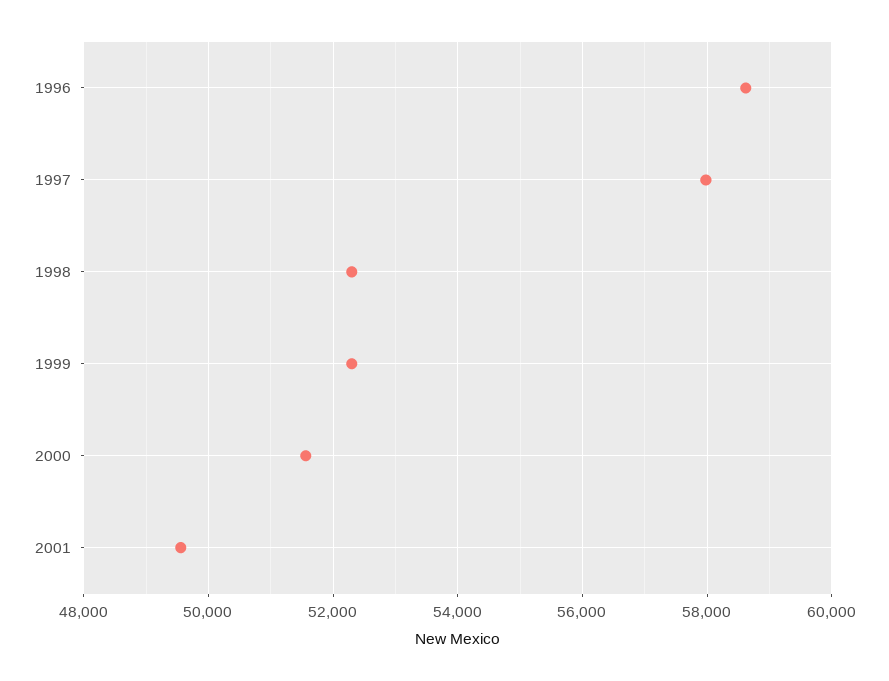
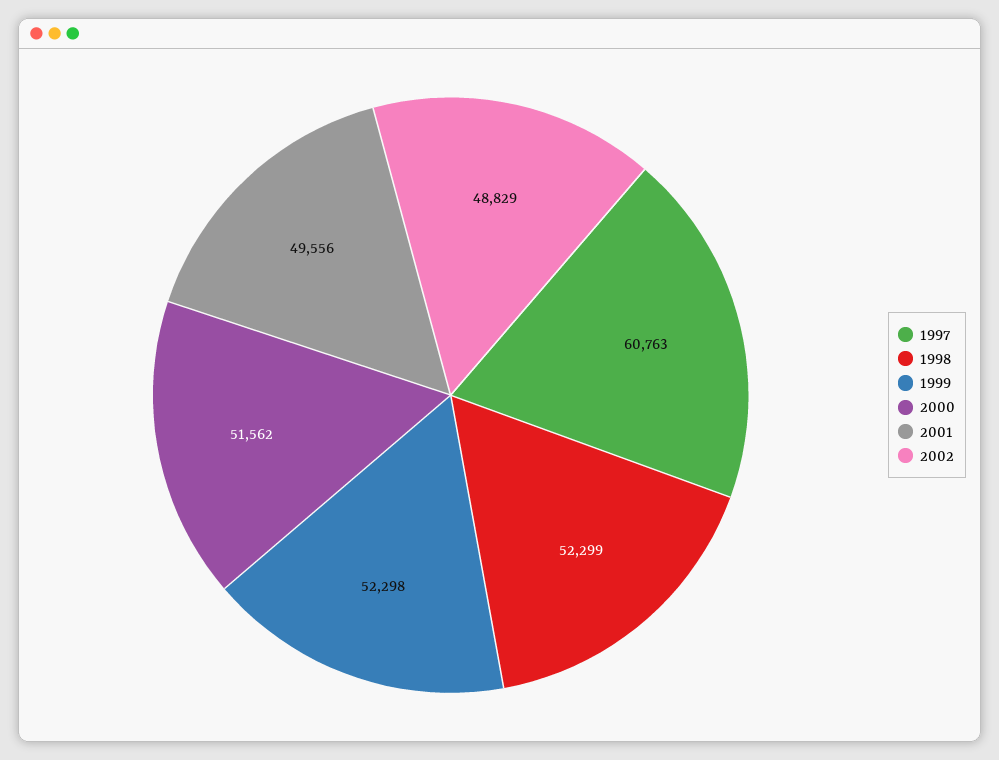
1996: 58600 -> none
1997: 58000 -> 60763
2002: none -> 48829

